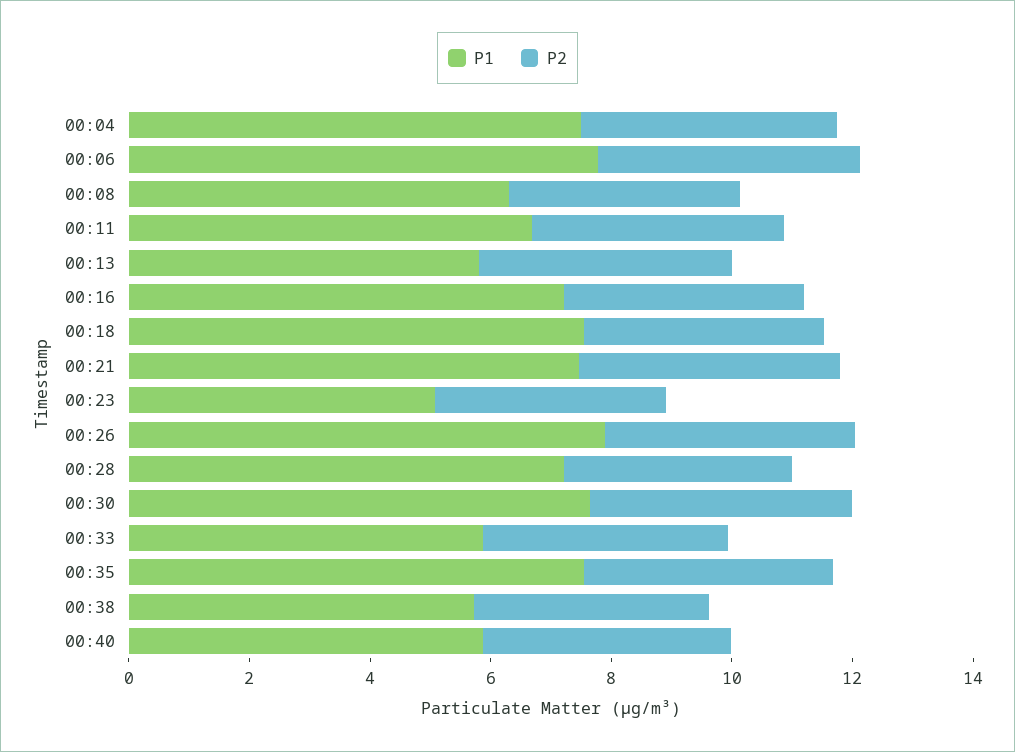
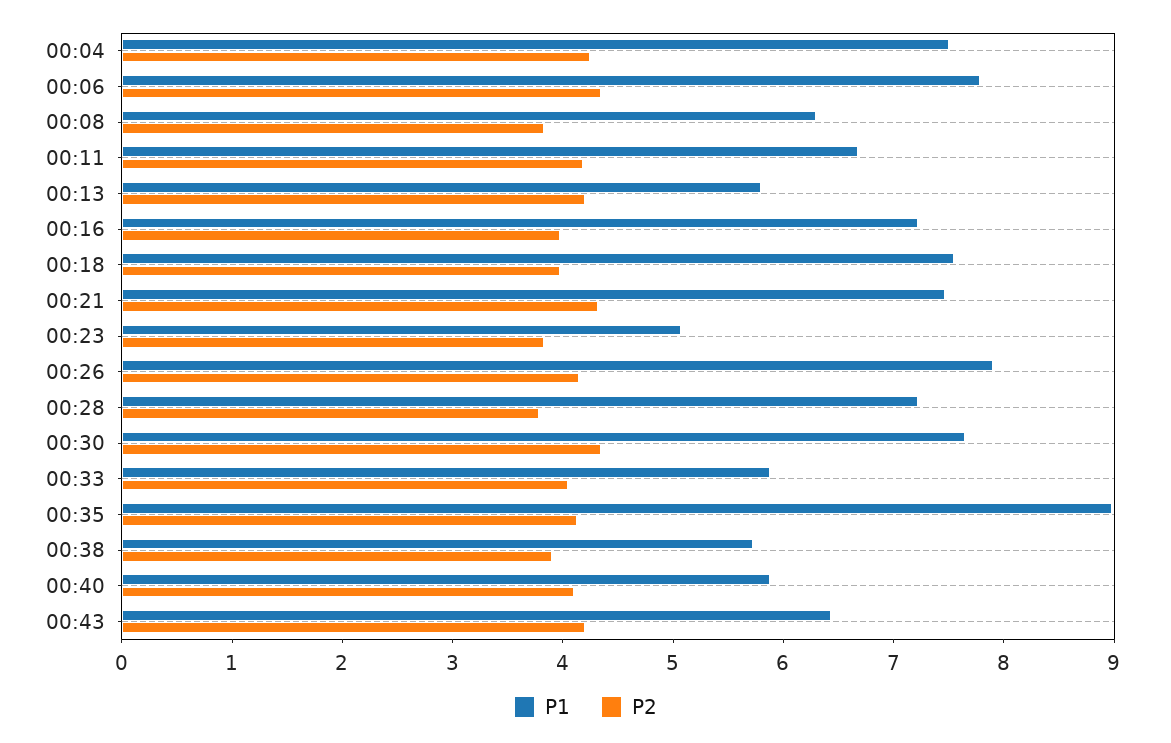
P1, 00:35: 7.5 -> 9
P1, 00:43: none -> 6.4
P2, 00:43: none -> 4.2

